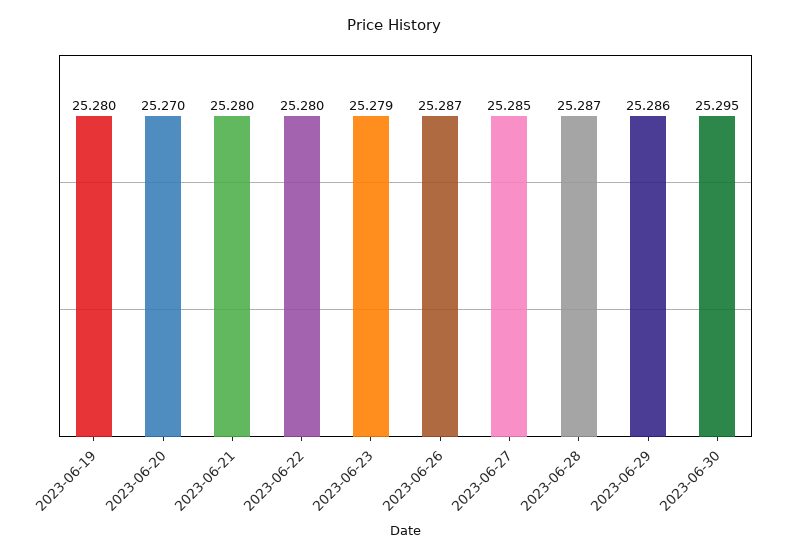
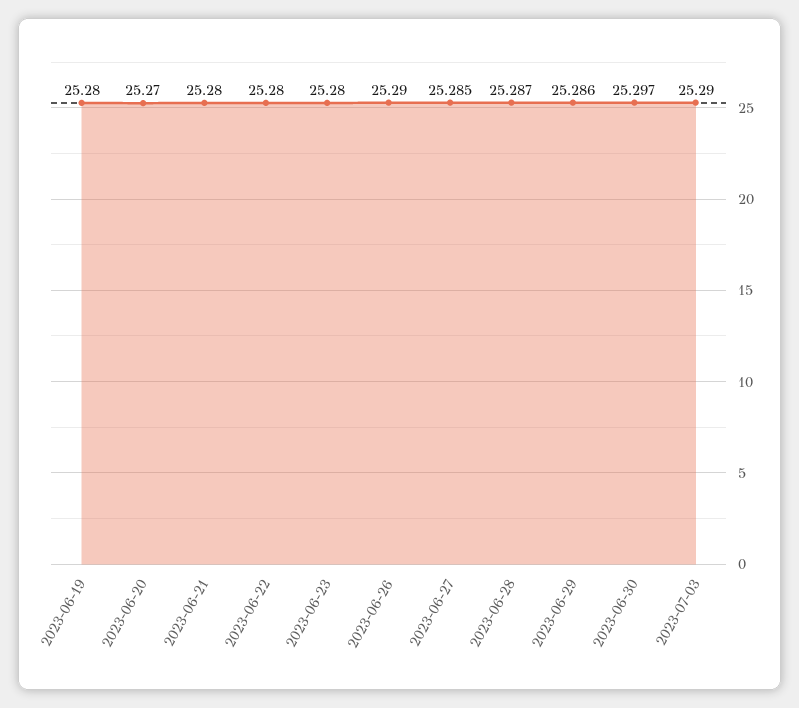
2023-06-23: 25.279 -> 25.28
2023-06-26: 25.287 -> 25.29
2023-06-30: 25.295 -> 25.297
2023-07-03: none -> 25.29

